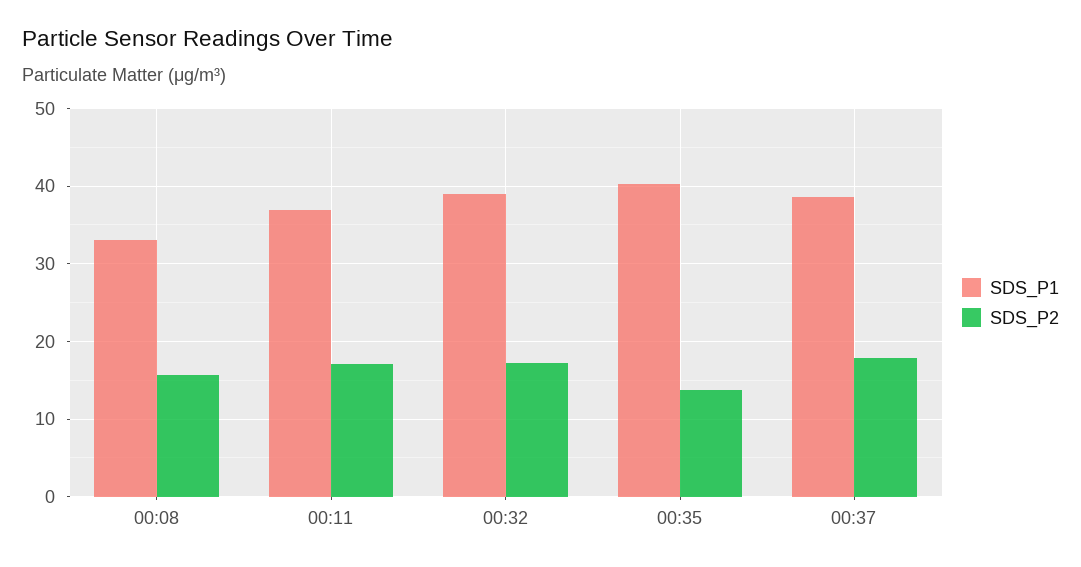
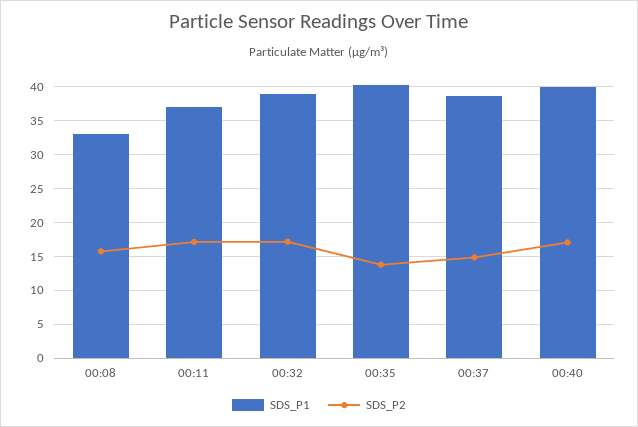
SDS_P2, 00:37: 18 -> 15
SDS_P1, 00:40: none -> 40
SDS_P2, 00:40: none -> 17

